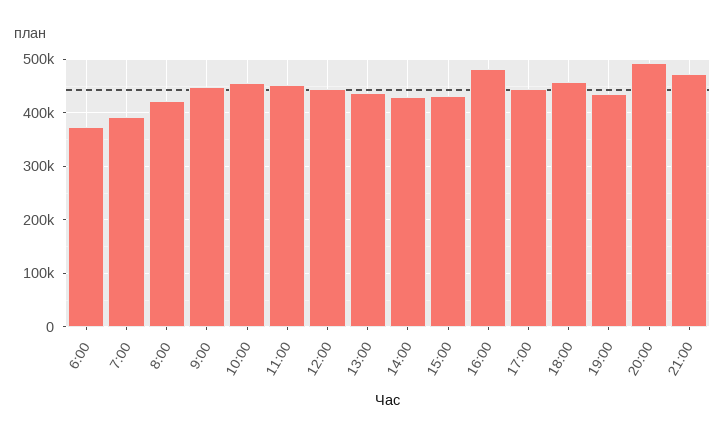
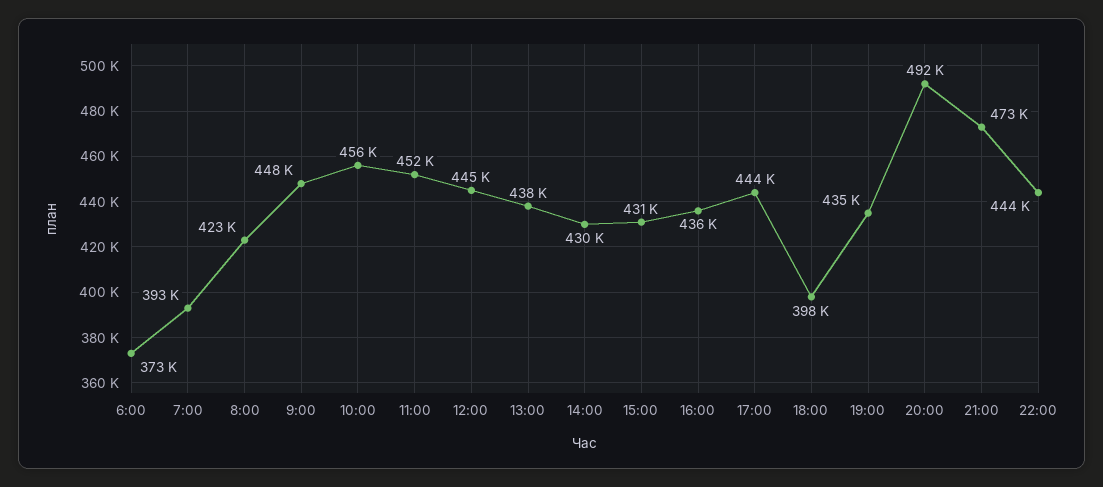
16:00: 480000 -> 436000
18:00: 460000 -> 398000
22:00: none -> 444000

